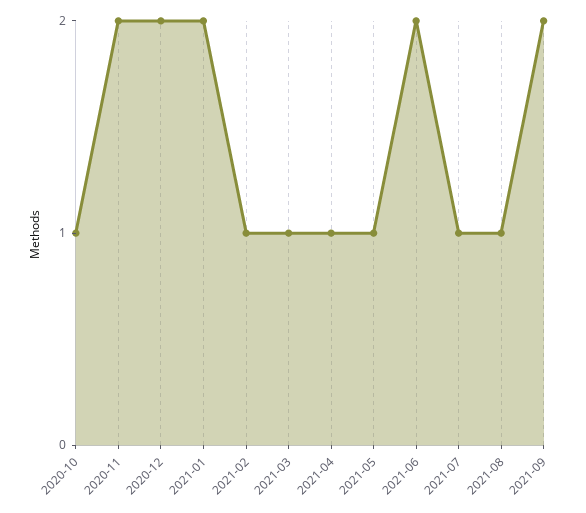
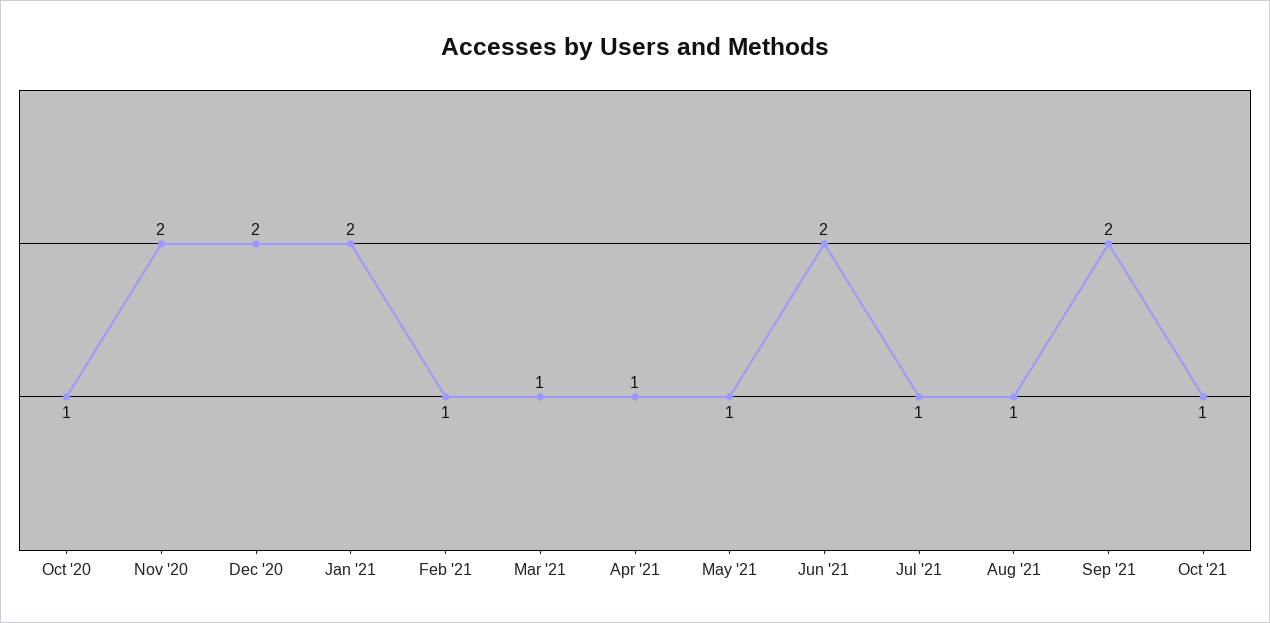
Oct '21: none -> 1

